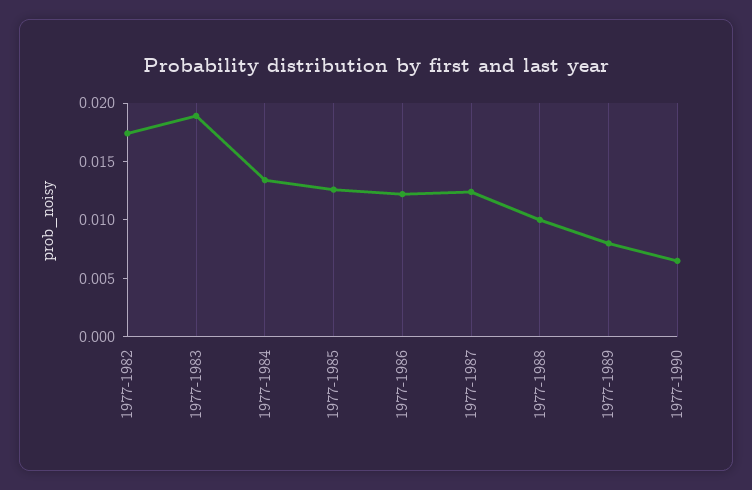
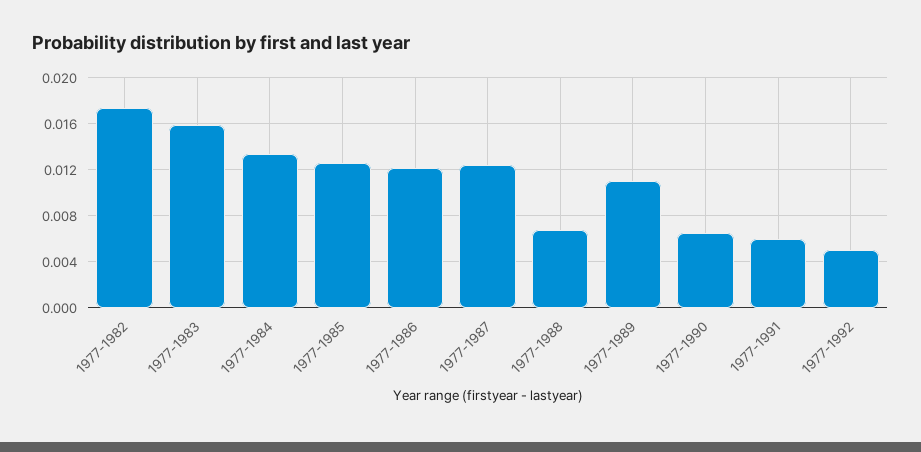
1977-1983: 0.019 -> 0.016
1977-1988: 0.01 -> 0.007
1977-1989: 0.008 -> 0.011
1977-1991: none -> 0.006
1977-1992: none -> 0.005

